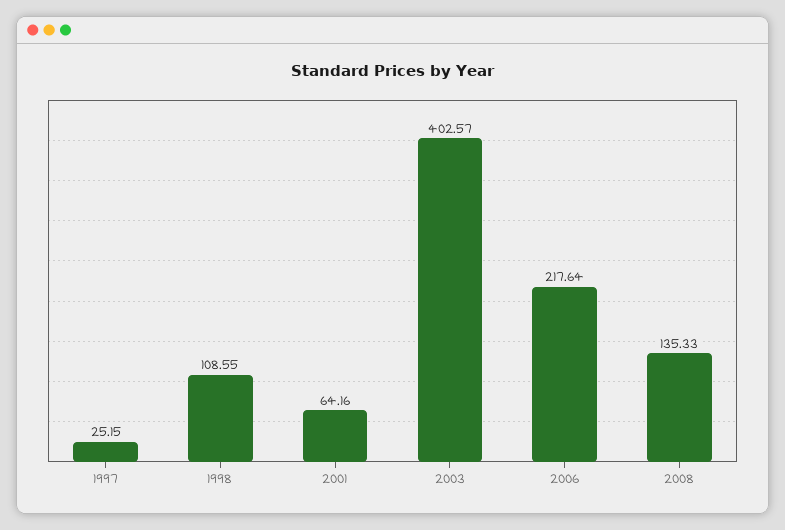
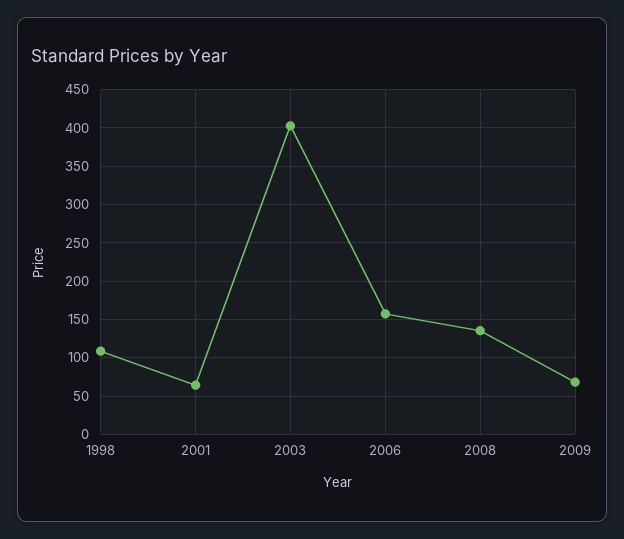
1997: 25.15 -> none
2006: 217.64 -> 160
2009: none -> 70

